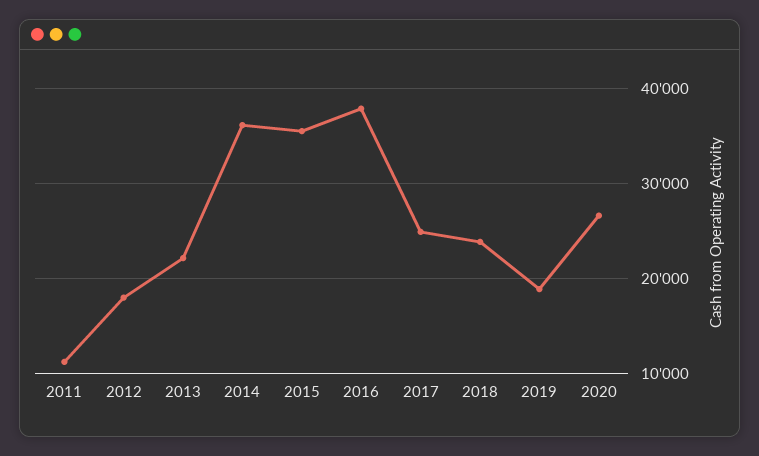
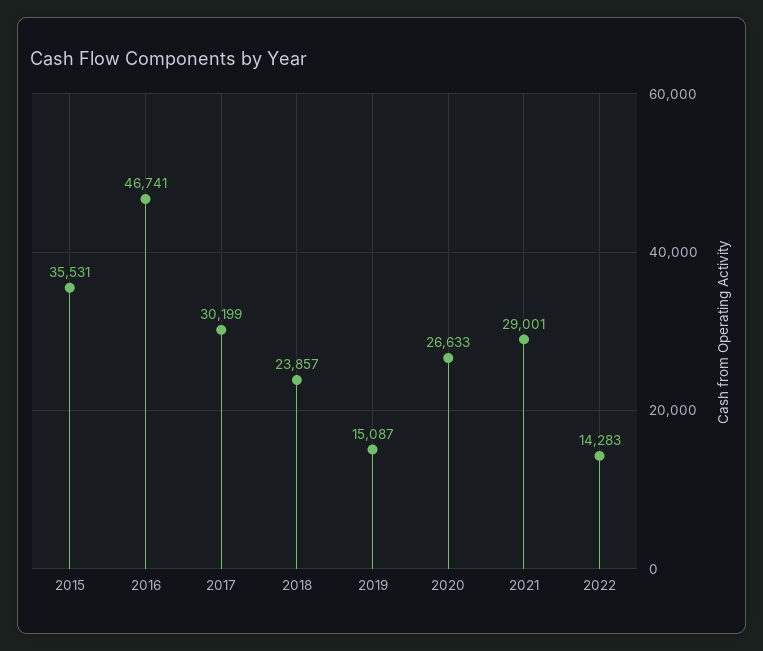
2011: 11000 -> none
2012: 18000 -> none
2013: 22000 -> none
2014: 36000 -> none
2016: 38000 -> 46741
2017: 25000 -> 30199
2019: 19000 -> 15087
2021: none -> 29001
2022: none -> 14283

